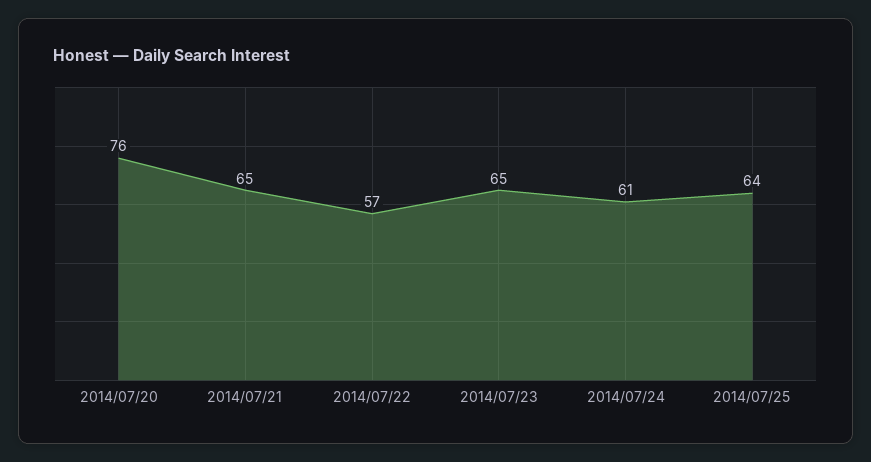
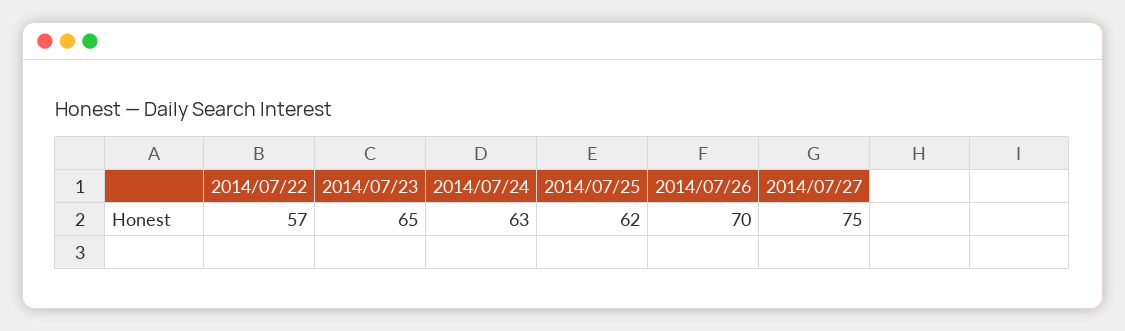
2014/07/20: 76 -> none
2014/07/21: 65 -> none
2014/07/24: 61 -> 63
2014/07/25: 64 -> 62
2014/07/26: none -> 70
2014/07/27: none -> 75

